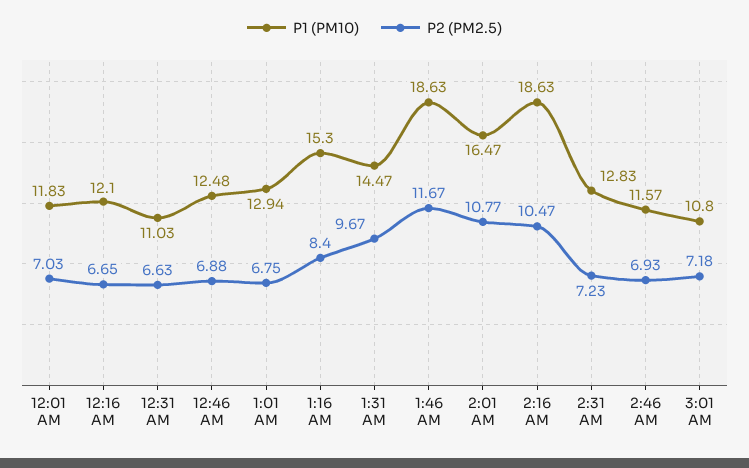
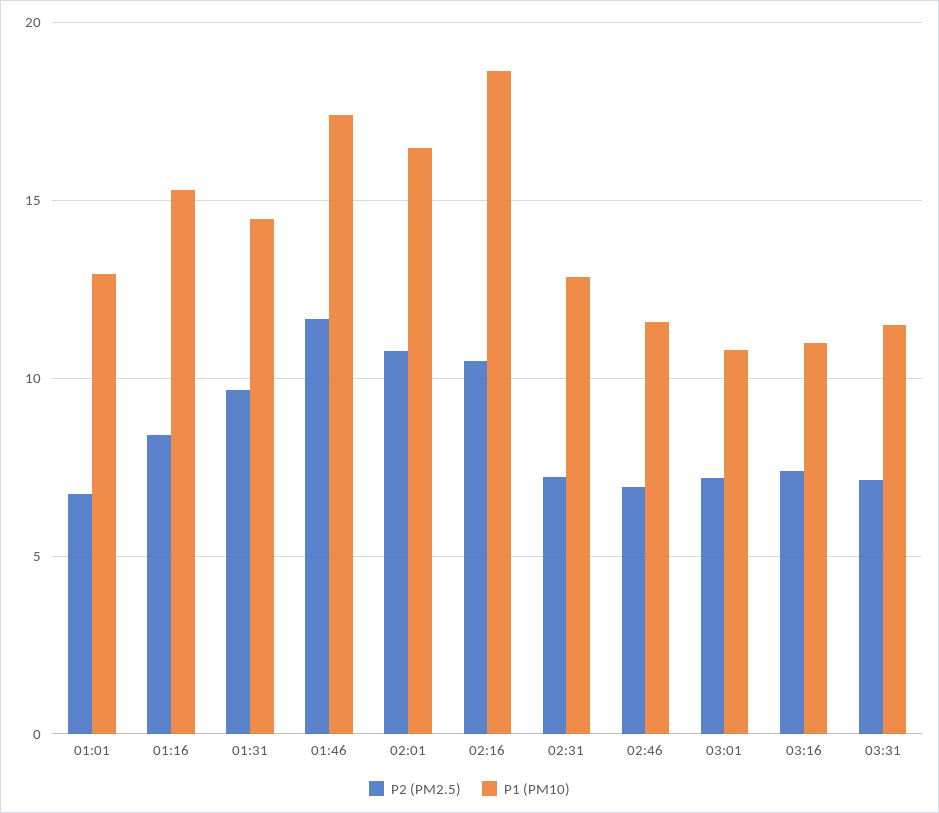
P1 (PM10), 12:01 AM: 11.83 -> none
P2 (PM2.5), 12:01 AM: 7.03 -> none
P1 (PM10), 12:16 AM: 12.1 -> none
P2 (PM2.5), 12:16 AM: 6.65 -> none
P1 (PM10), 12:31 AM: 11.03 -> none
P2 (PM2.5), 12:31 AM: 6.63 -> none
P1 (PM10), 12:46 AM: 12.48 -> none
P2 (PM2.5), 12:46 AM: 6.88 -> none
P1 (PM10), 1:46 AM: 18.63 -> 17.5
P2 (PM2.5), 03:16: none -> 7.5
P1 (PM10), 03:16: none -> 11
P2 (PM2.5), 03:31: none -> 7
P1 (PM10), 03:31: none -> 11.5

